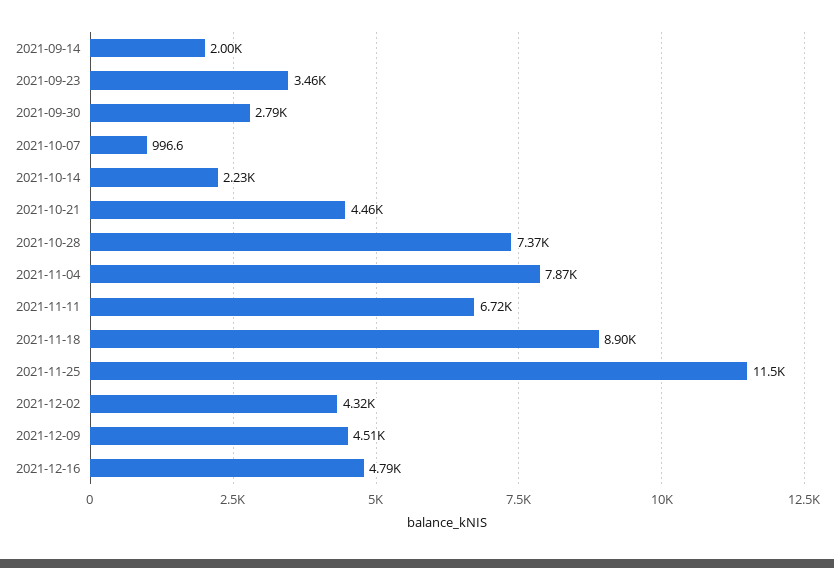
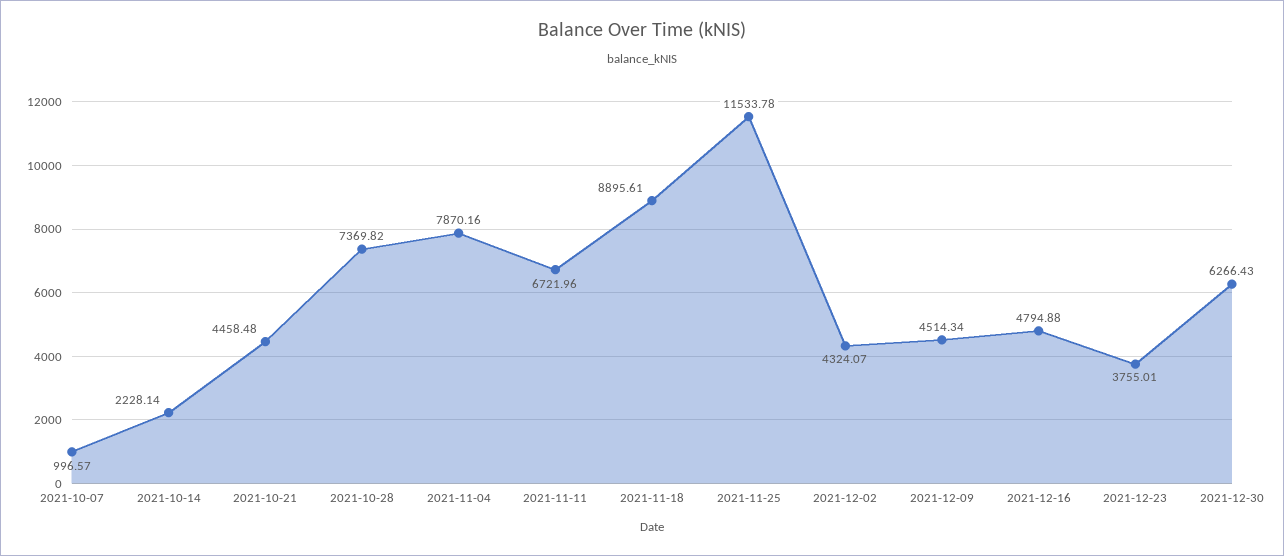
2021-09-14: 2000 -> none
2021-09-23: 3460 -> none
2021-09-30: 2790 -> none
2021-12-23: none -> 3755.01
2021-12-30: none -> 6266.43

